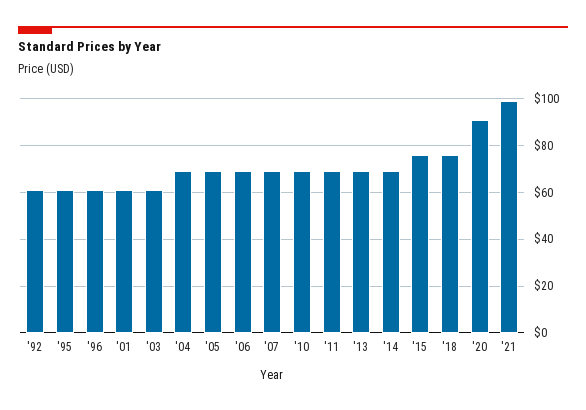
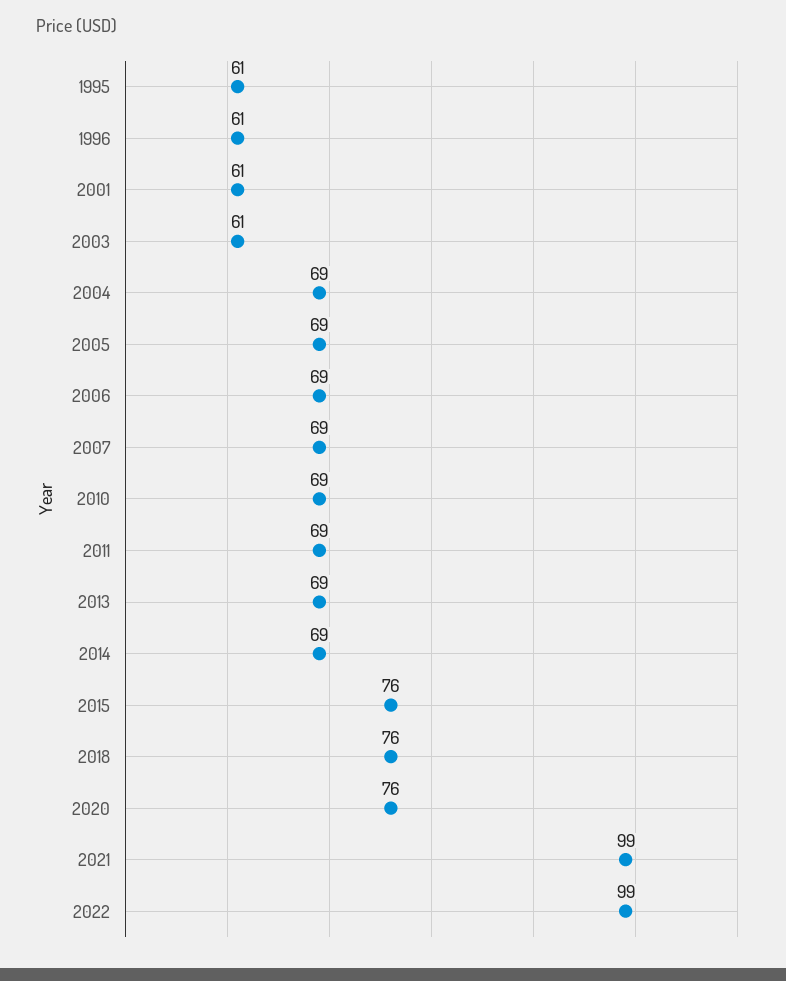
'92: 60 -> none
'20: 90 -> 76
2022: none -> 99

